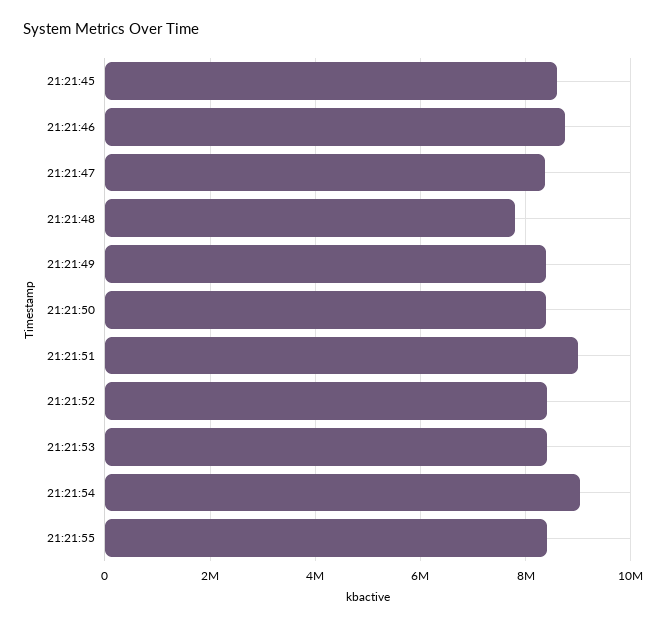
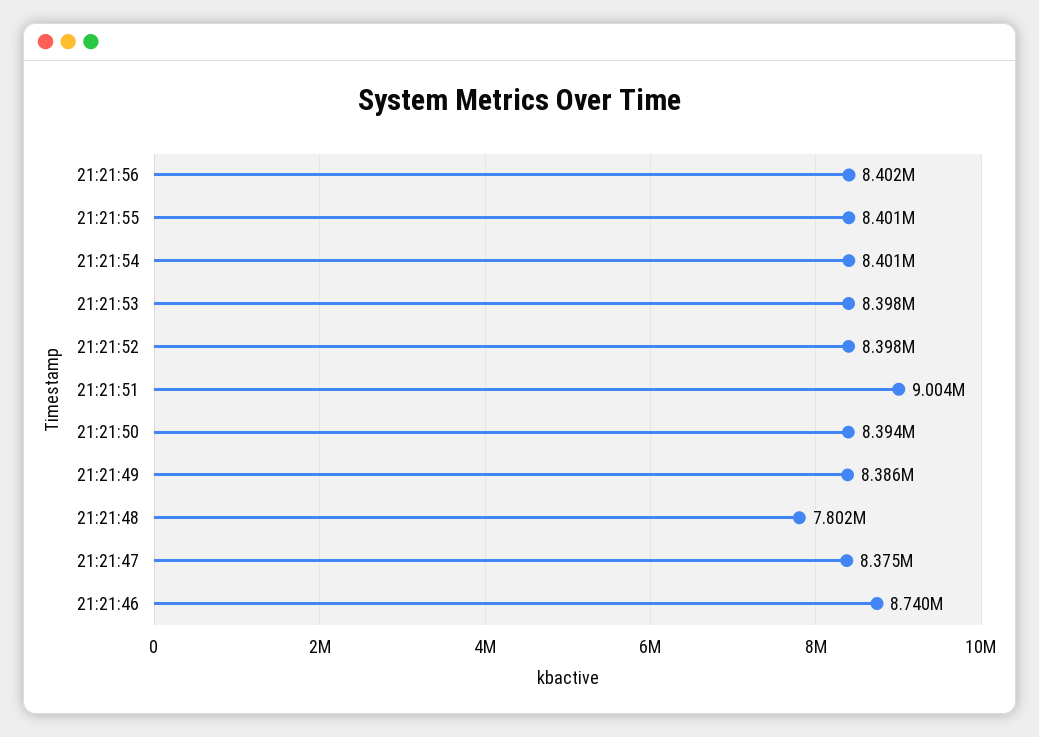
21:21:45: 8600000 -> none
21:21:54: 9000000 -> 8401000
21:21:56: none -> 8402000

